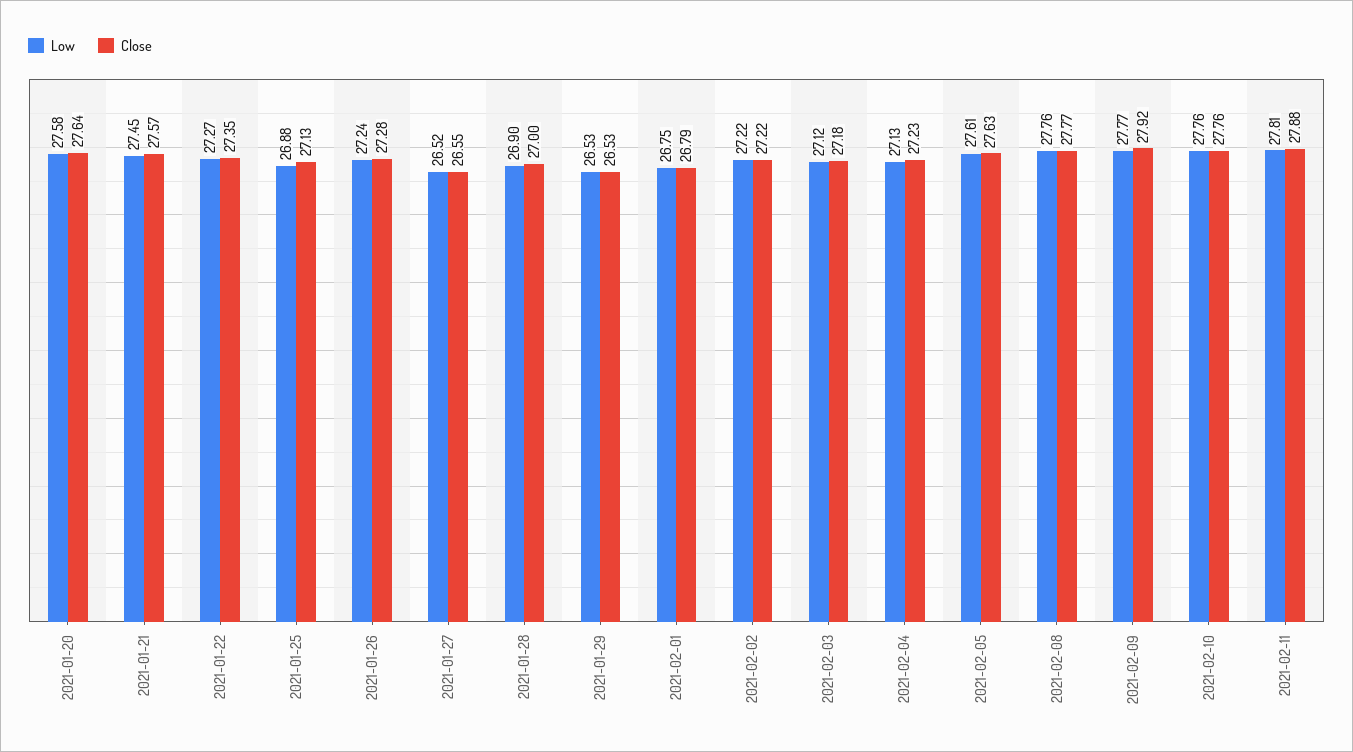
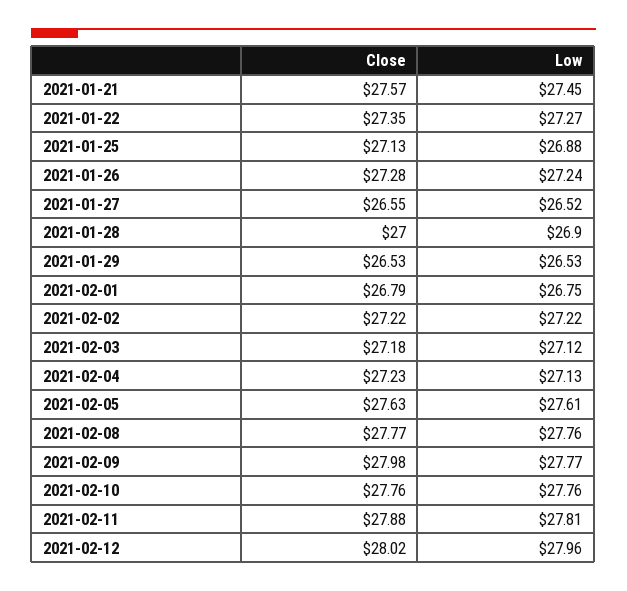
Low, 2021-01-20: 27.58 -> none
Close, 2021-01-20: 27.64 -> none
Close, 2021-02-09: 27.92 -> 27.98
Close, 2021-02-12: none -> 28.02
Low, 2021-02-12: none -> 27.96

